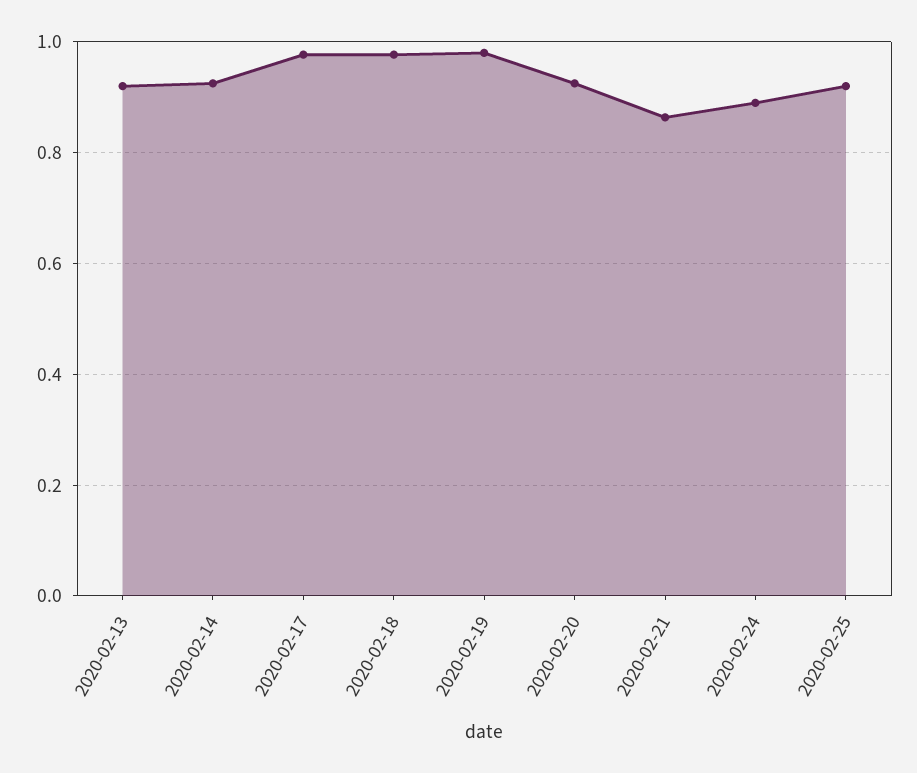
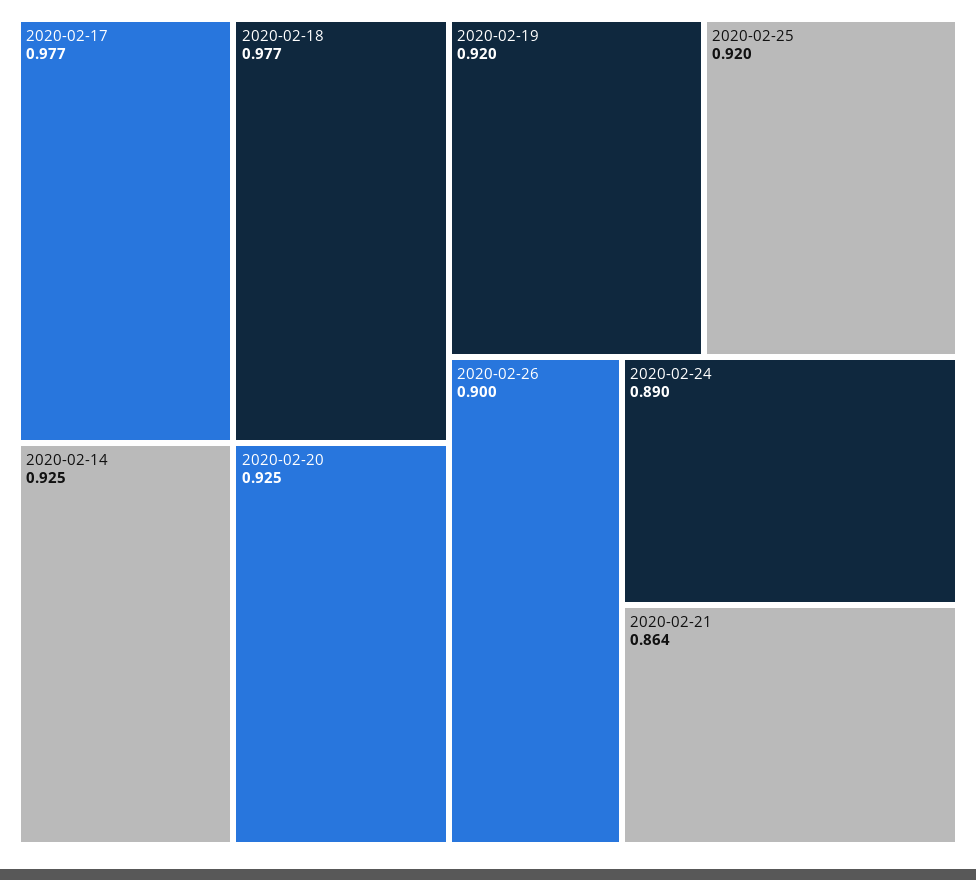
2020-02-13: 0.92 -> none
2020-02-19: 0.98 -> 0.92
2020-02-26: none -> 0.9

